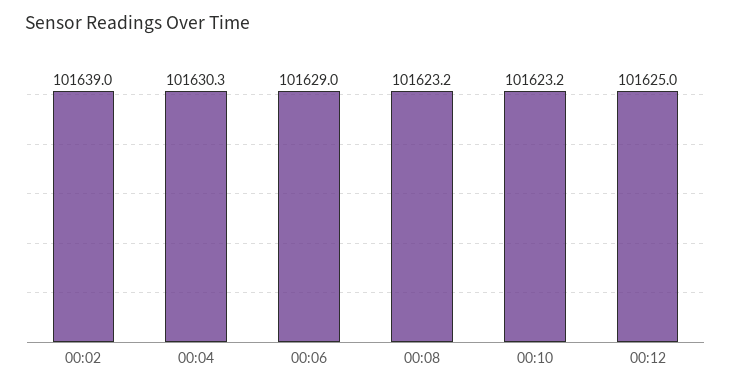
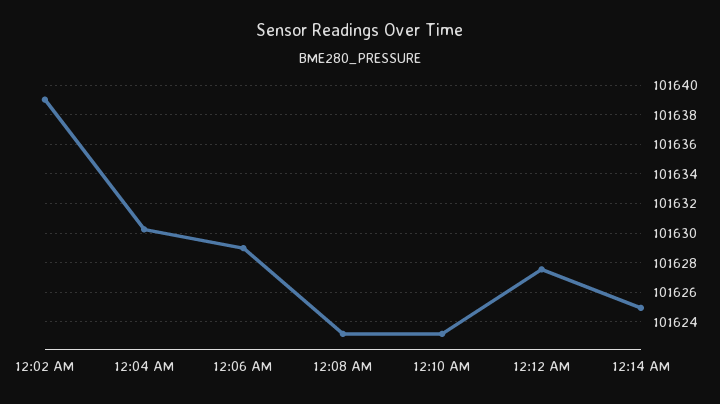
00:12: 101625 -> 101627.5
12:14 AM: none -> 101625

